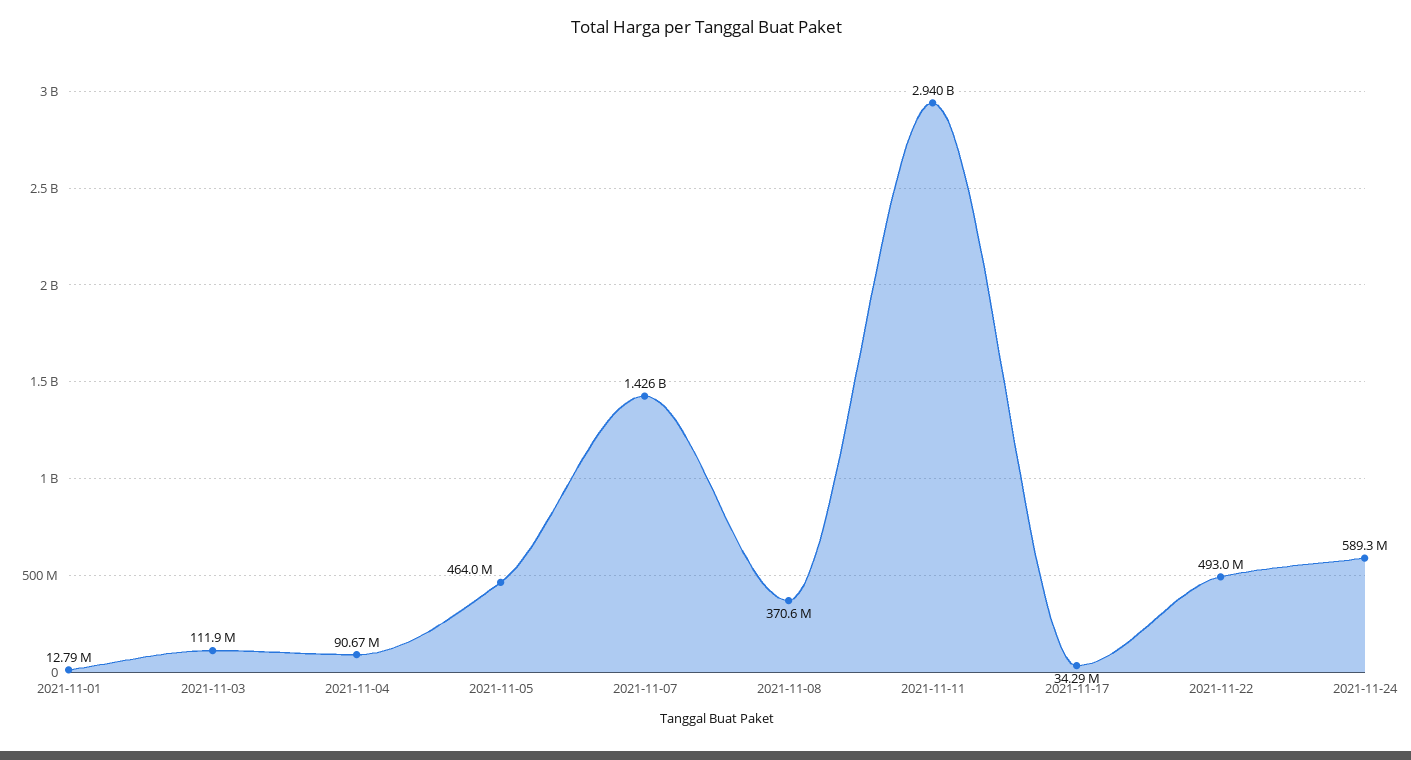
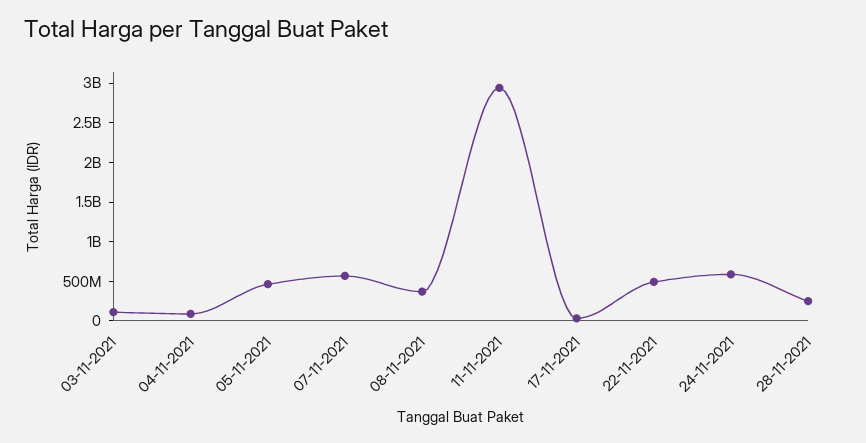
2021-11-01: 12790000 -> none
2021-11-07: 1426000000 -> 500000000
28-11-2021: none -> 250000000

